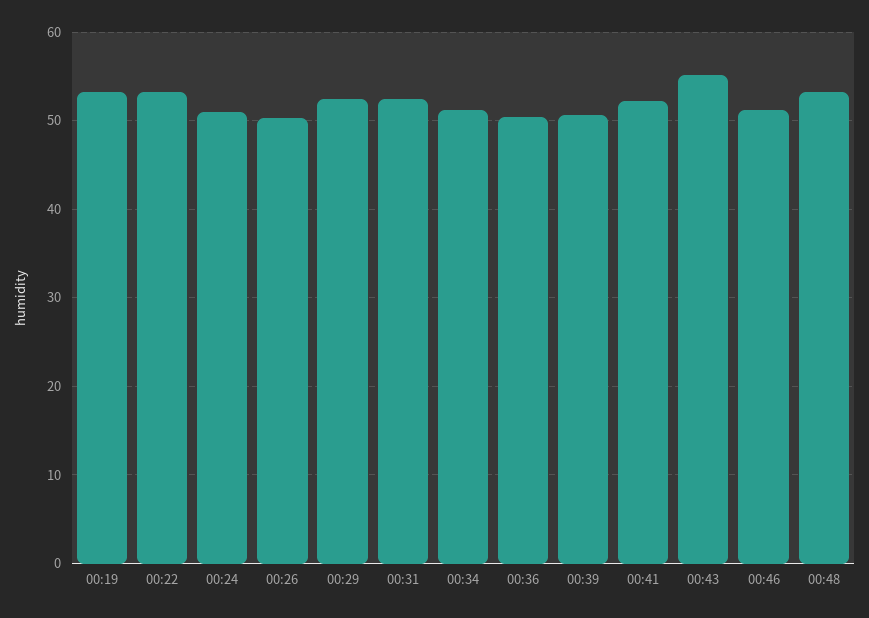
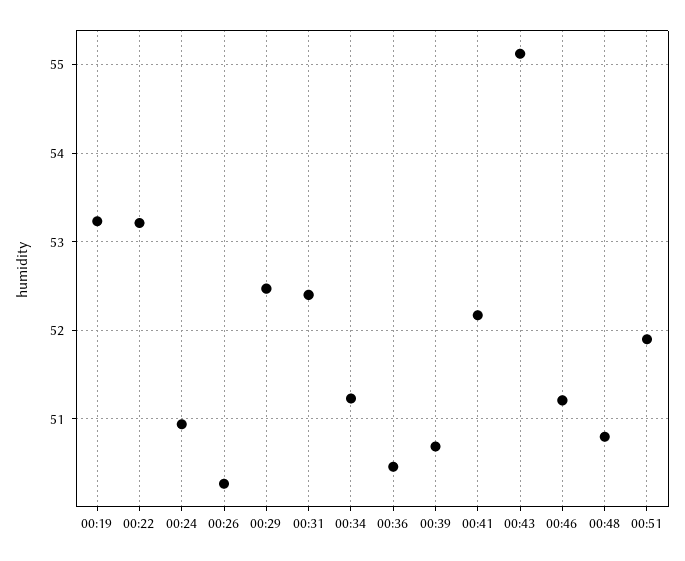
00:48: 53 -> 50.8
00:51: none -> 51.9

